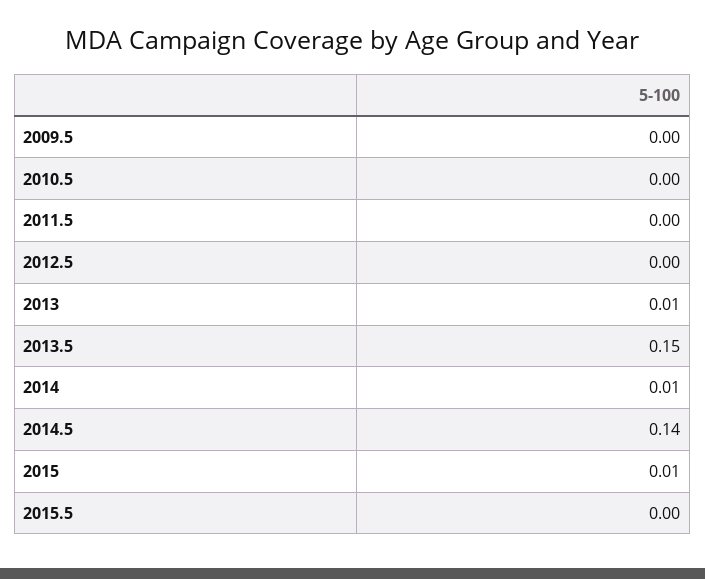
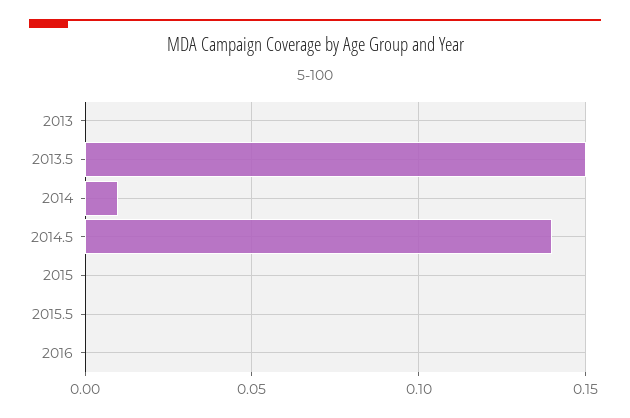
2009.5: 0 -> none
2010.5: 0 -> none
2011.5: 0 -> none
2012.5: 0 -> none
2013: 0.01 -> 0
2015: 0.01 -> 0
2016: none -> 0

